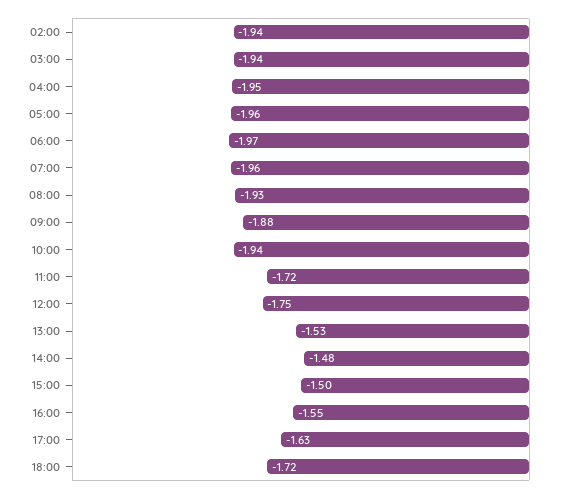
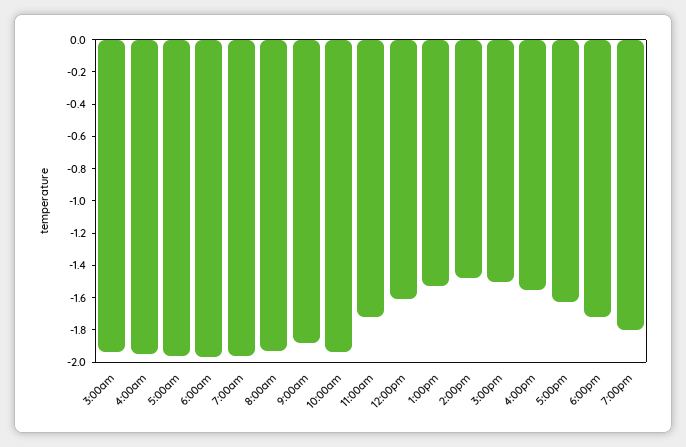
02:00: -1.94 -> none
12:00: -1.75 -> -1.6
7:00pm: none -> -1.8

